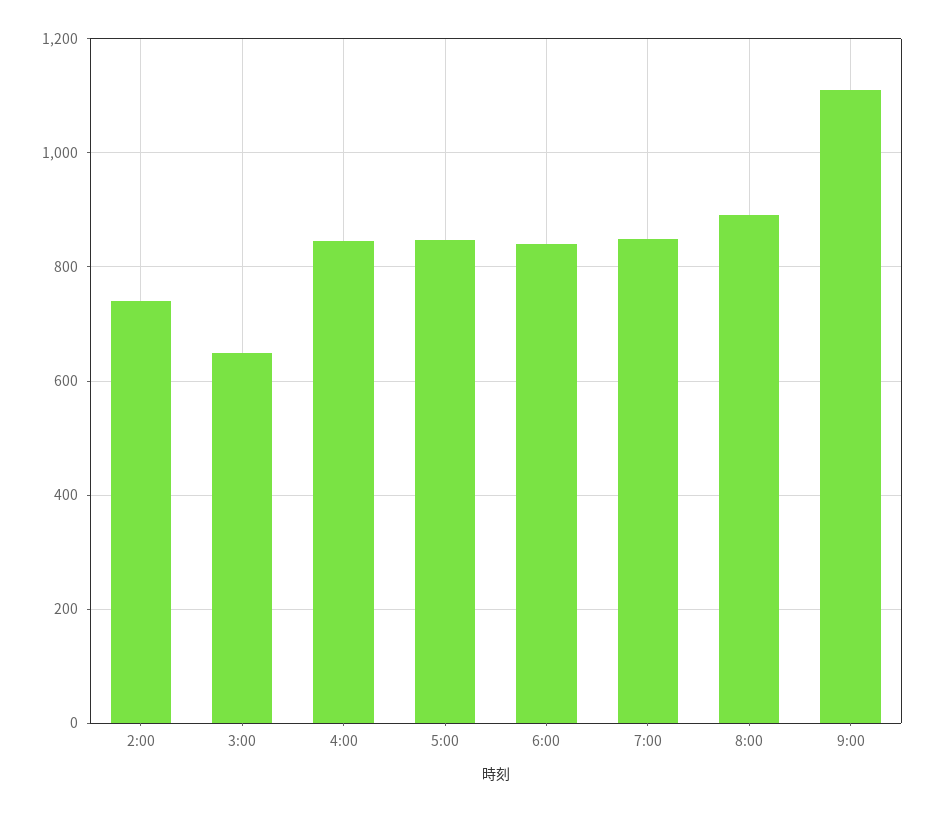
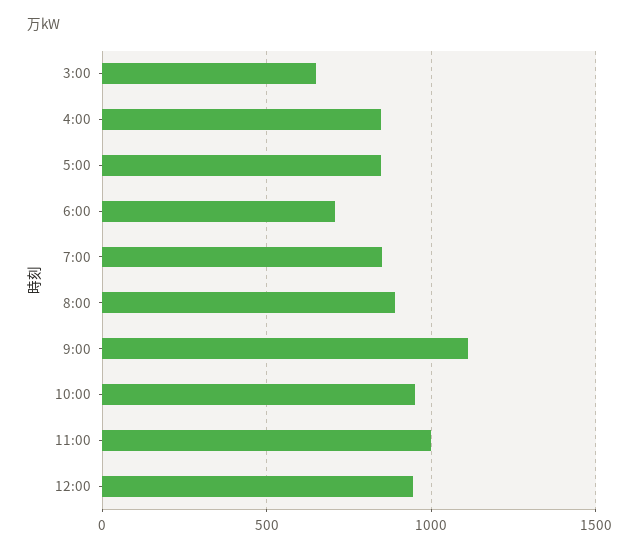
2:00: 740 -> none
6:00: 840 -> 700
10:00: none -> 950
11:00: none -> 1000
12:00: none -> 950

